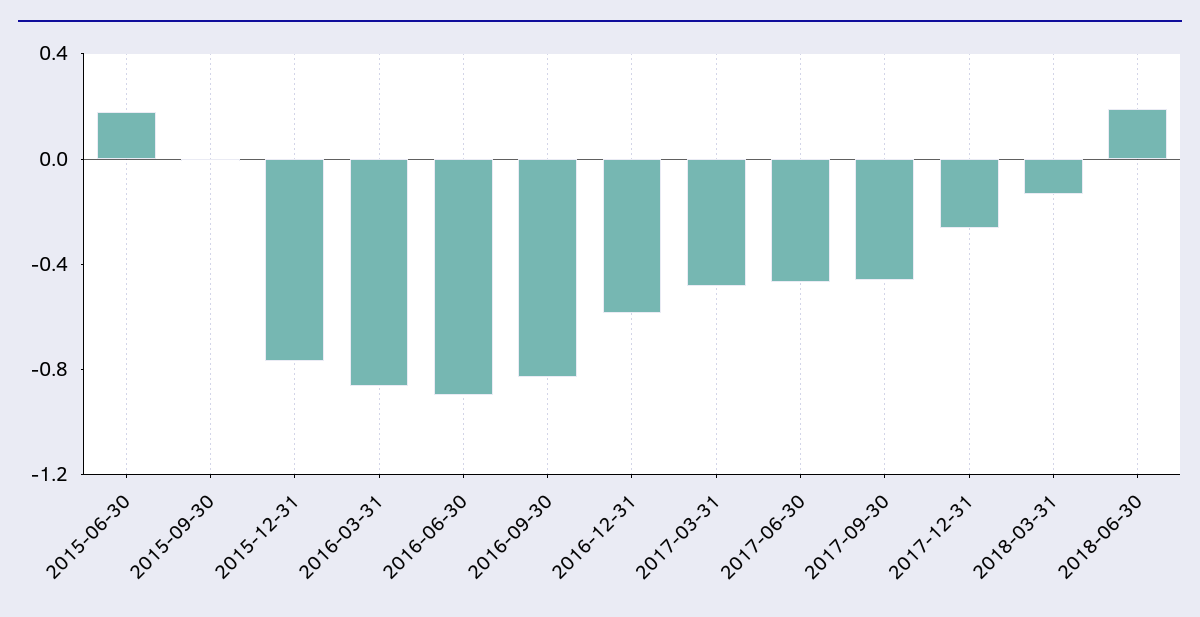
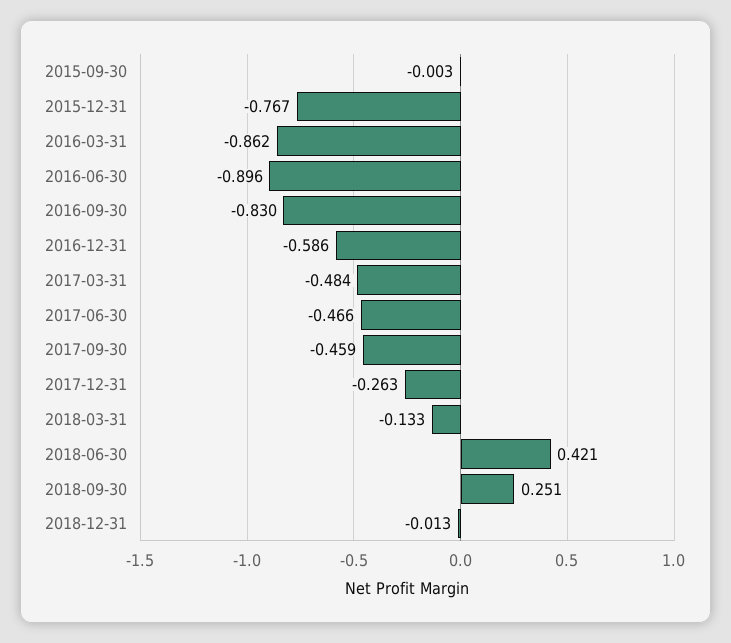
2015-06-30: 0.2 -> none
2018-06-30: 0.2 -> 0.421
2018-09-30: none -> 0.251
2018-12-31: none -> -0.013

